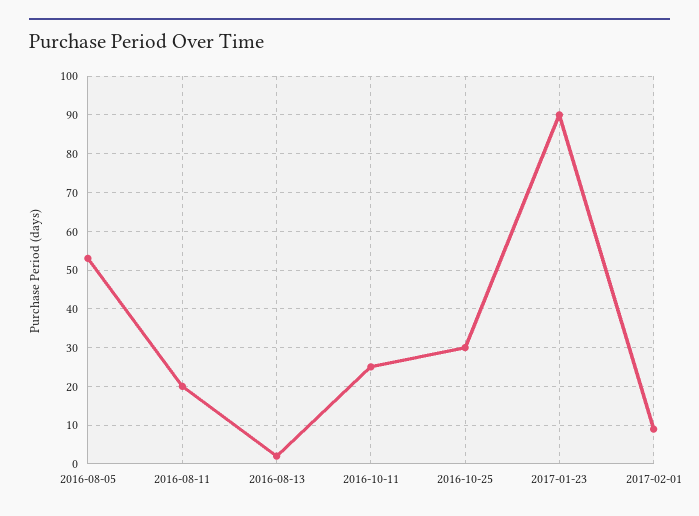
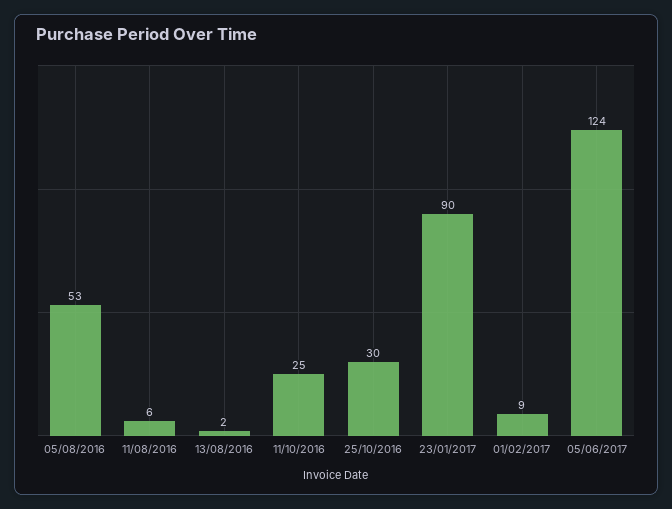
2016-08-11: 20 -> 6
05/06/2017: none -> 124

